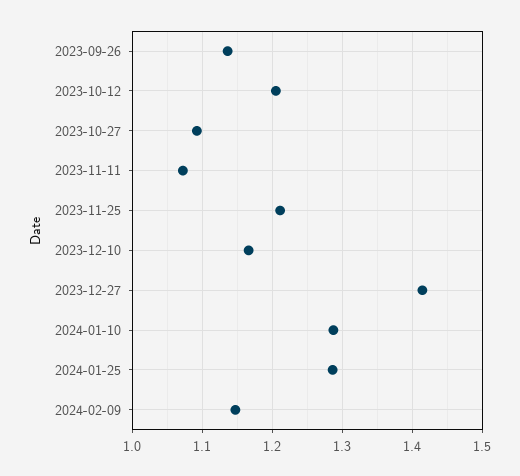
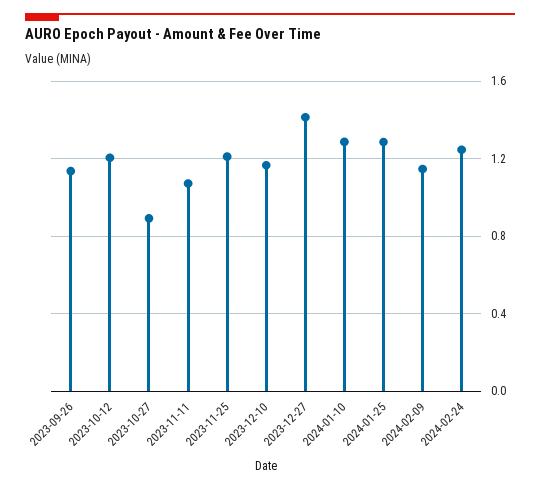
2023-10-27: 1.09 -> 0.9
2024-02-24: none -> 1.25

